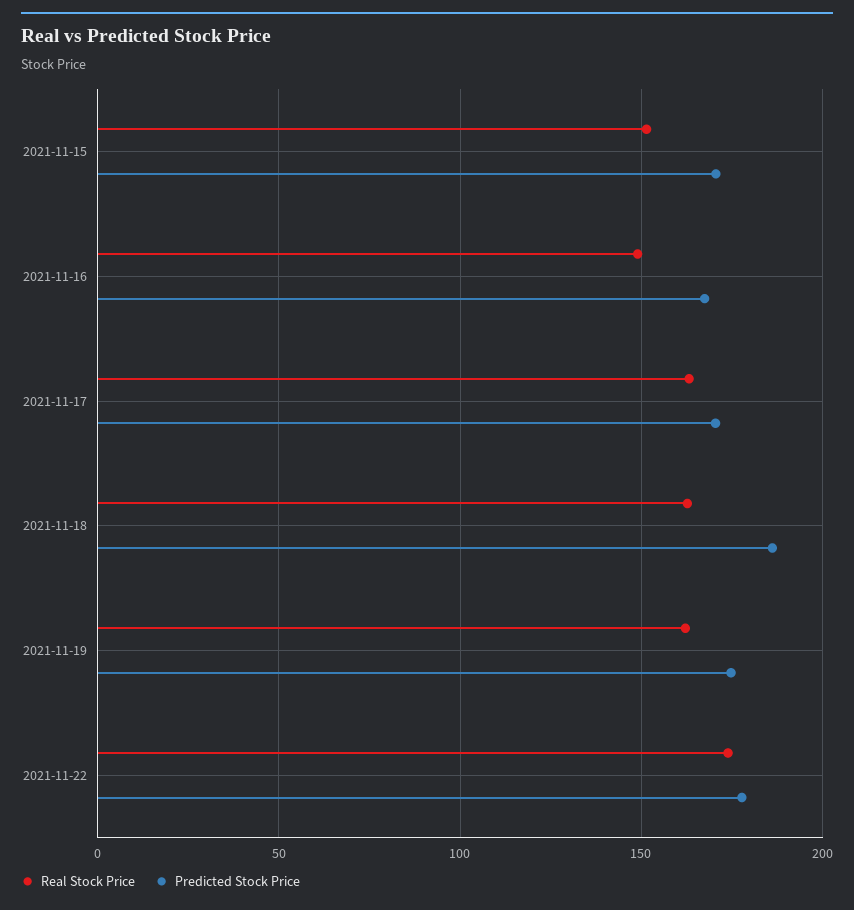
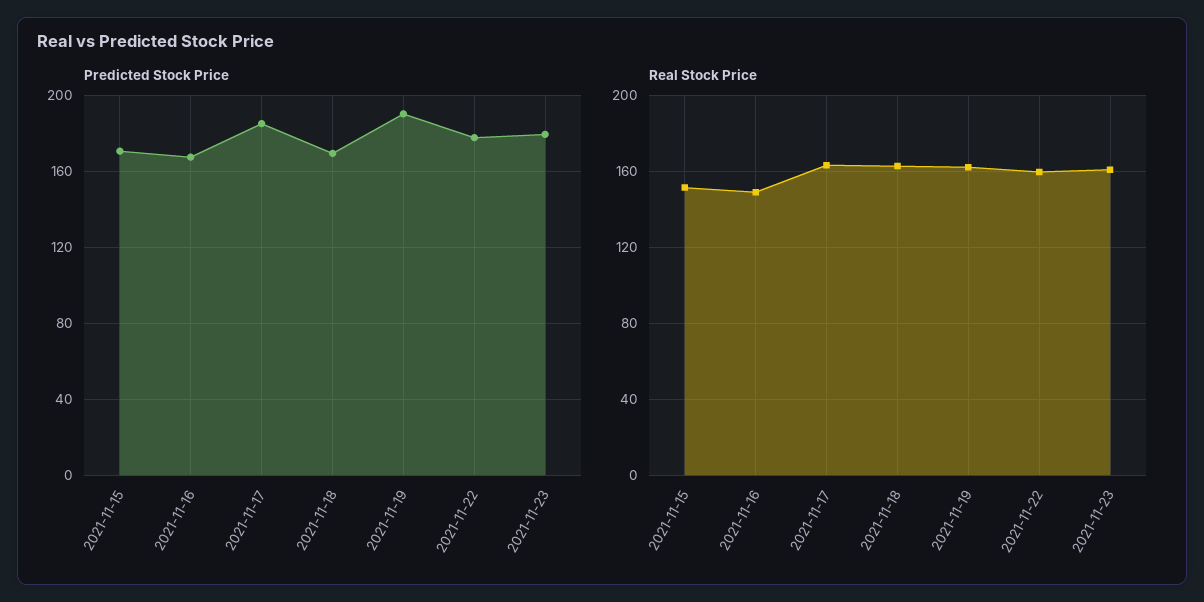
Predicted Stock Price, 2021-11-17: 170 -> 185
Predicted Stock Price, 2021-11-18: 185 -> 170
Predicted Stock Price, 2021-11-19: 175 -> 190
Real Stock Price, 2021-11-22: 175 -> 160
Predicted Stock Price, 2021-11-23: none -> 180
Real Stock Price, 2021-11-23: none -> 160

